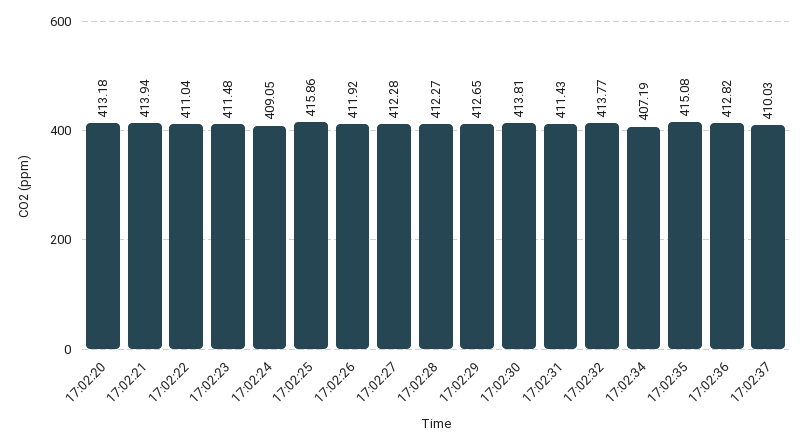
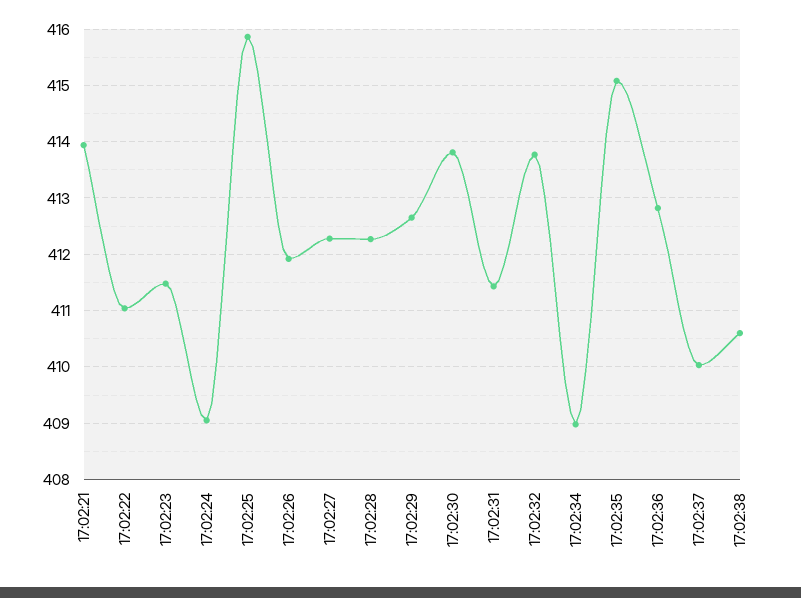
17:02:20: 413.18 -> none
17:02:34: 407.19 -> 409
17:02:38: none -> 410.6

